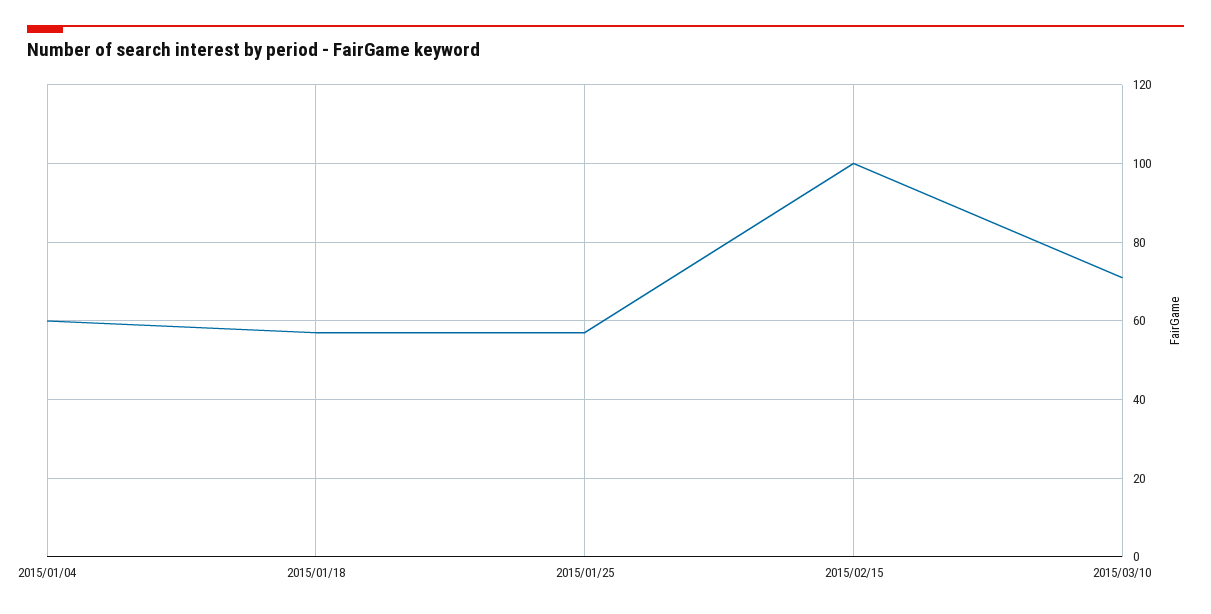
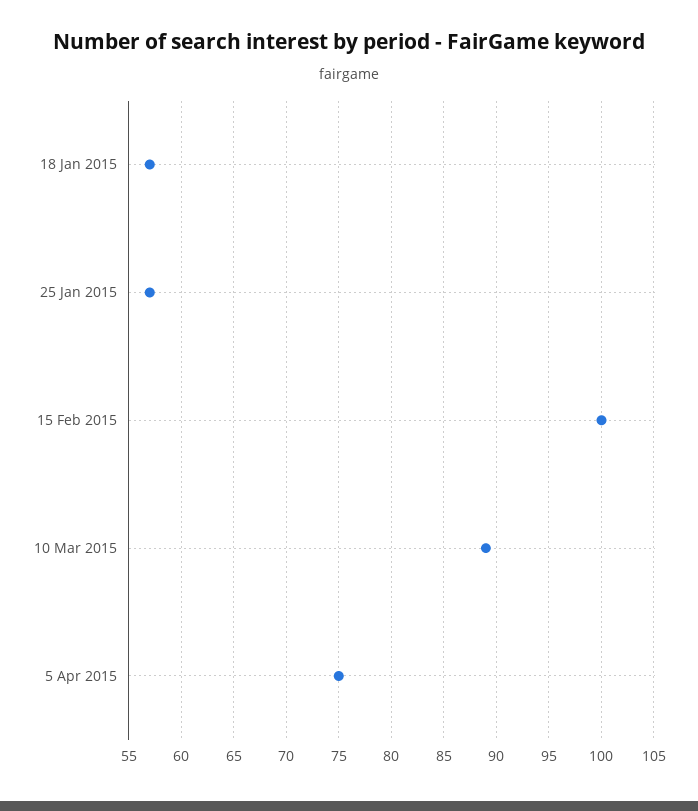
2015/01/04: 60 -> none
2015/03/10: 70 -> 89
5 Apr 2015: none -> 75

